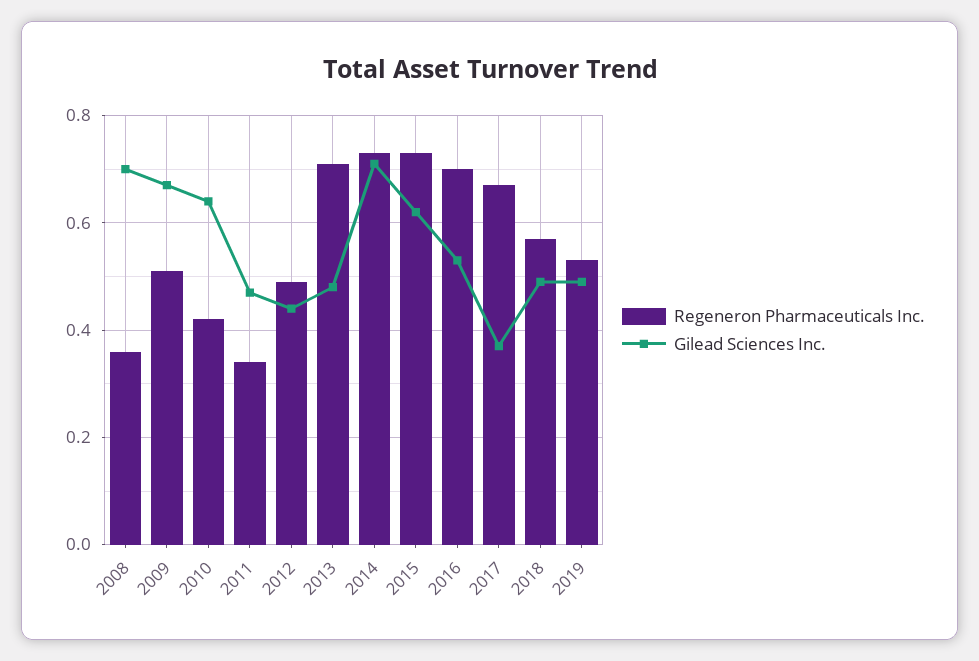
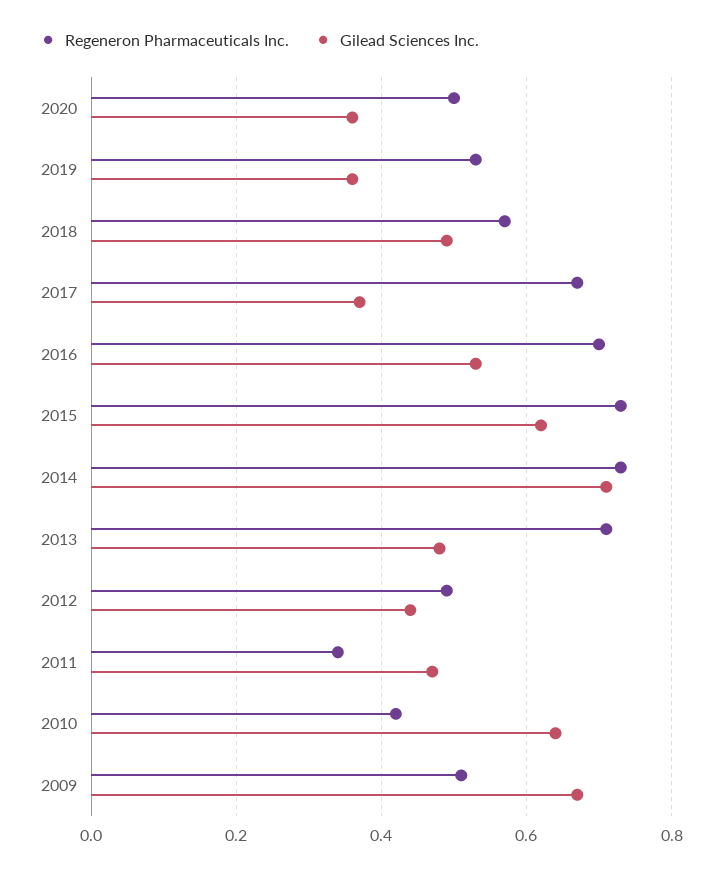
Regeneron Pharmaceuticals Inc., 2008: 0.35 -> none
Gilead Sciences Inc., 2008: 0.7 -> none
Gilead Sciences Inc., 2019: 0.5 -> 0.35
Regeneron Pharmaceuticals Inc., 2020: none -> 0.5
Gilead Sciences Inc., 2020: none -> 0.35

